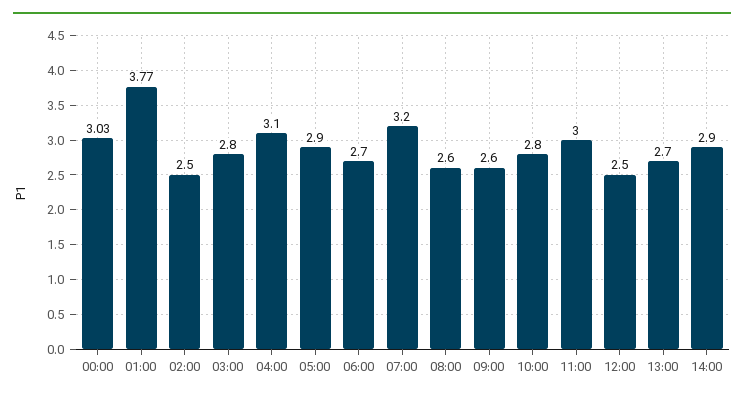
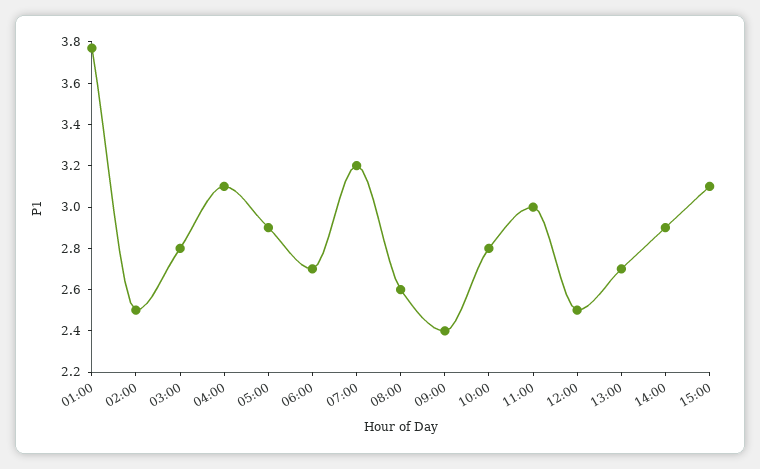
00:00: 3.03 -> none
09:00: 2.6 -> 2.4
15:00: none -> 3.1

